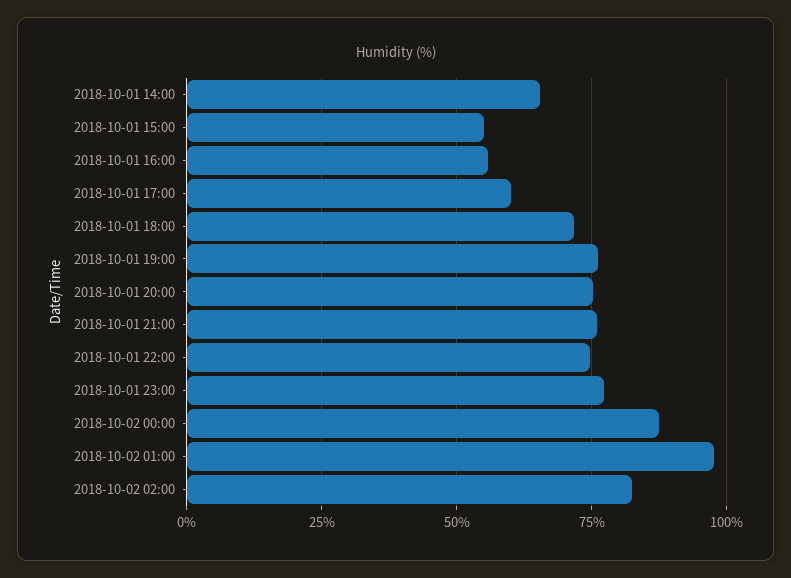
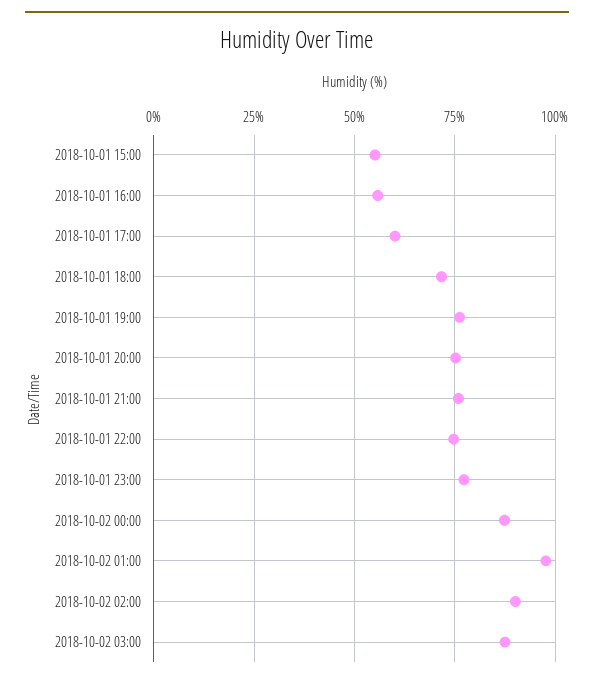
2018-10-01 14:00: 65 -> none
2018-10-02 02:00: 82.5 -> 90
2018-10-02 03:00: none -> 87.5

